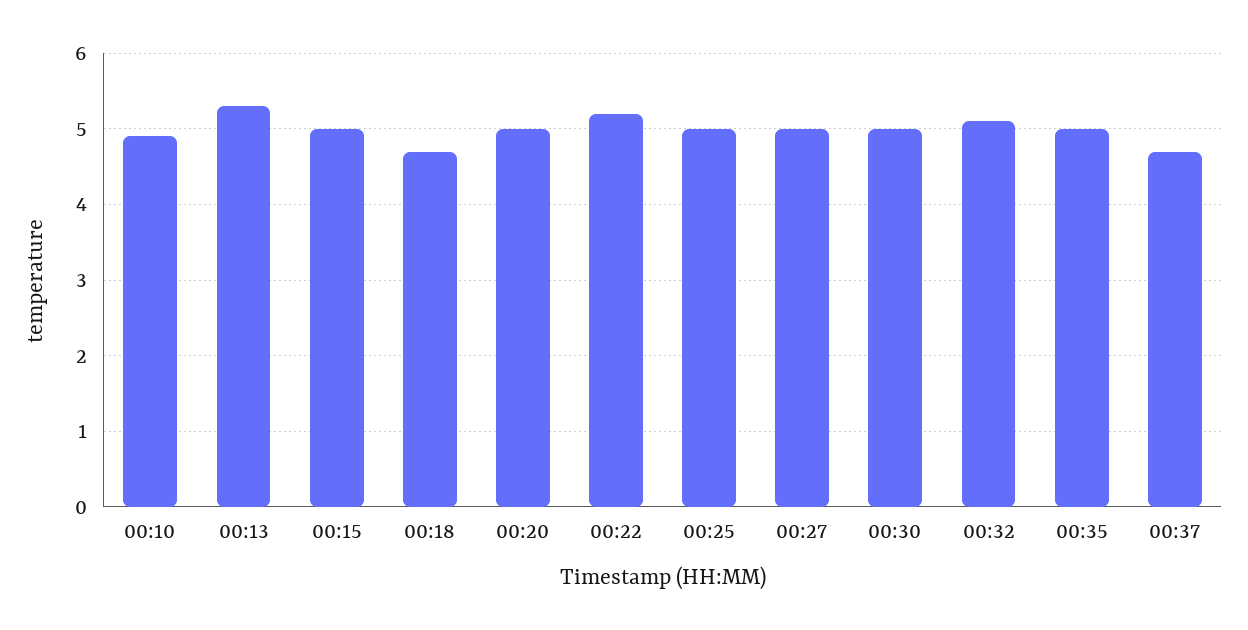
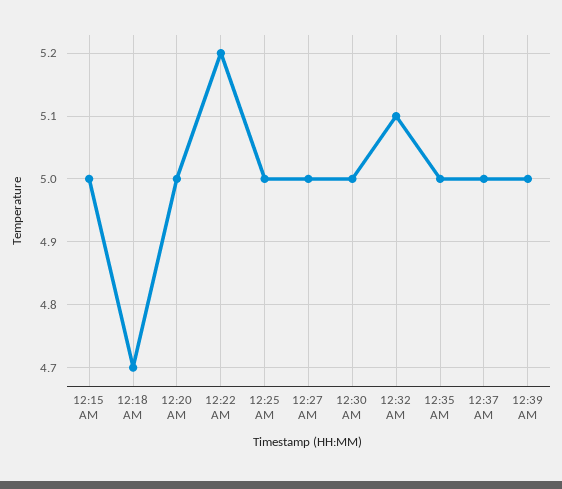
00:10: 4.9 -> none
00:13: 5.3 -> none
00:37: 4.7 -> 5
12:39 AM: none -> 5

